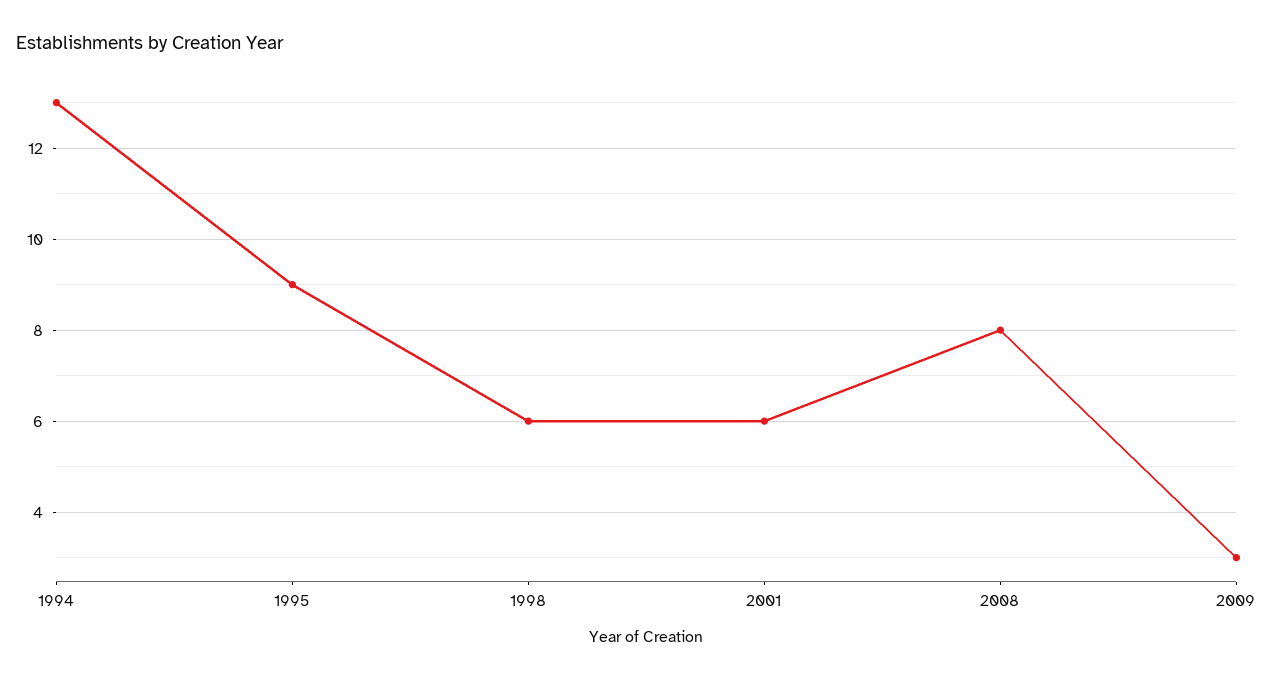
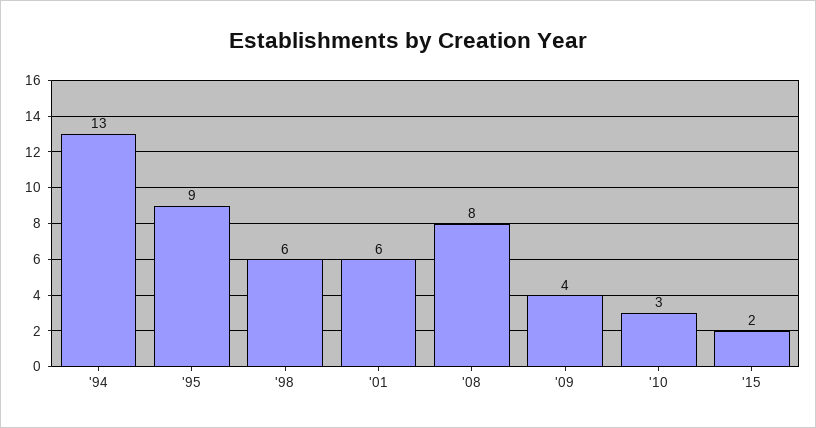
2009: 3 -> 4
'10: none -> 3
'15: none -> 2

